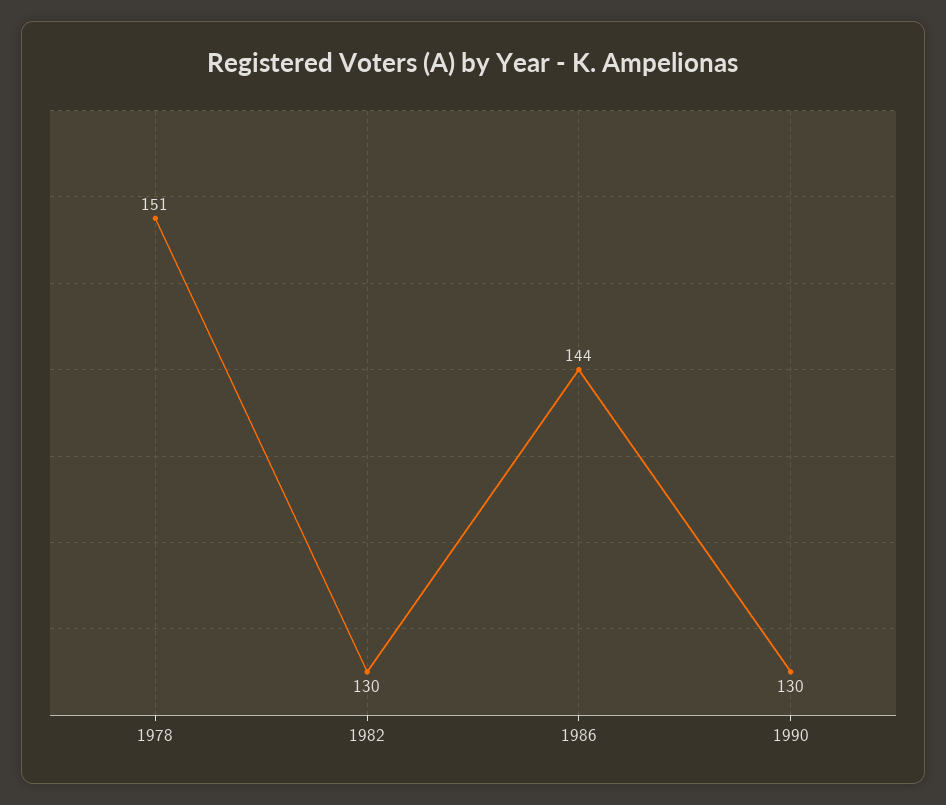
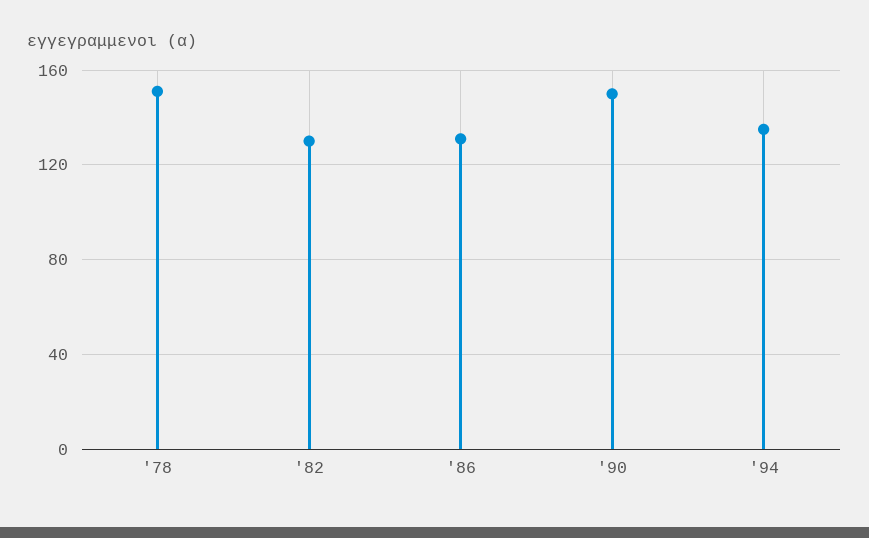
1986: 144 -> 130
1990: 130 -> 150
'94: none -> 135

